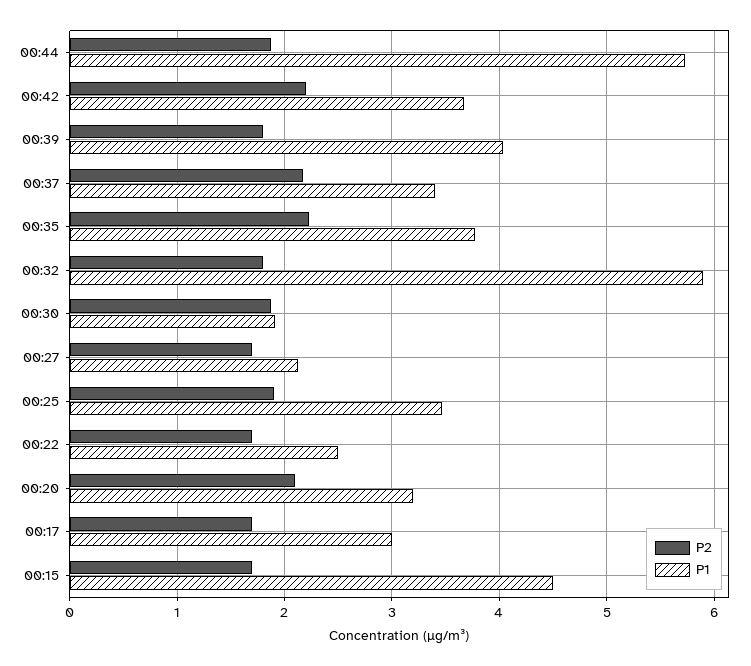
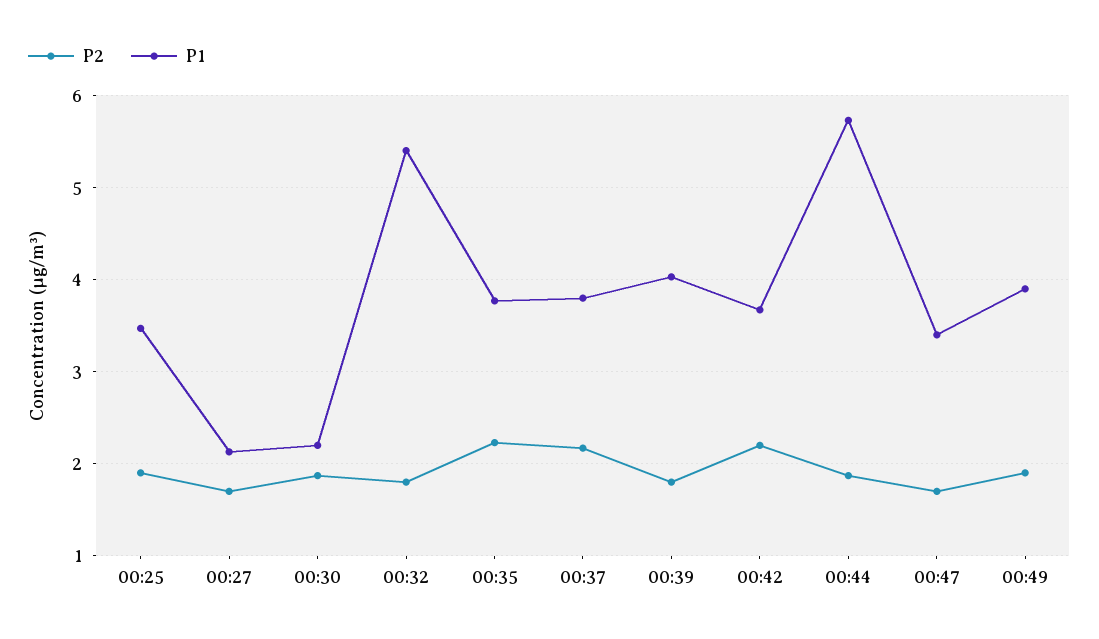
P1, 00:37: 3.4 -> 3.8
P1, 00:32: 5.9 -> 5.4
P1, 00:30: 1.9 -> 2.2
P2, 00:22: 1.7 -> none
P1, 00:22: 2.5 -> none
P2, 00:20: 2.1 -> none
P1, 00:20: 3.2 -> none
P2, 00:17: 1.7 -> none
P1, 00:17: 3 -> none
P2, 00:15: 1.7 -> none
P1, 00:15: 4.5 -> none
P2, 00:47: none -> 1.7
P1, 00:47: none -> 3.4
P2, 00:49: none -> 1.9
P1, 00:49: none -> 3.9

